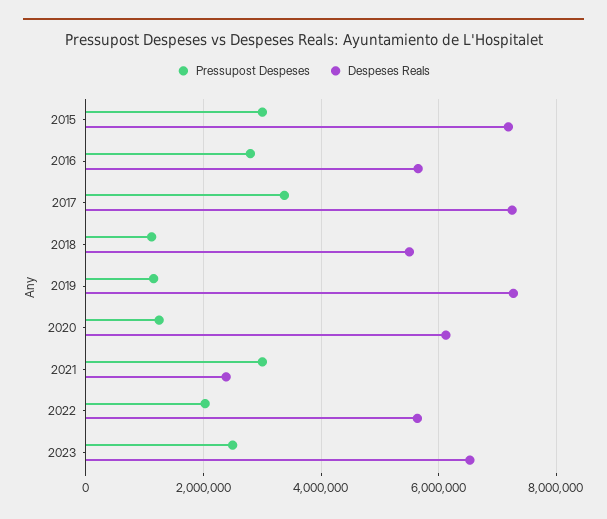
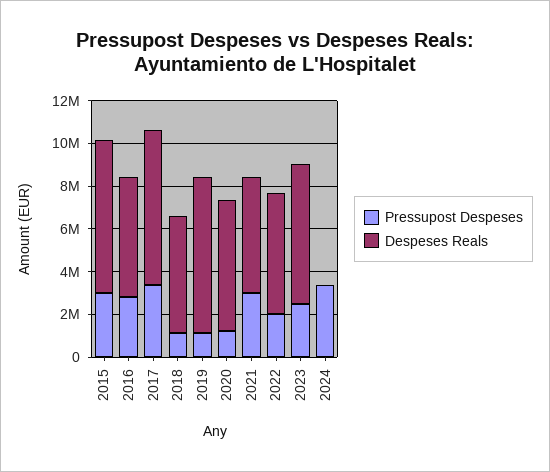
Despeses Reals, 2021: 2400000 -> 5500000
Pressupost Despeses, 2024: none -> 3500000
Despeses Reals, 2024: none -> 0

